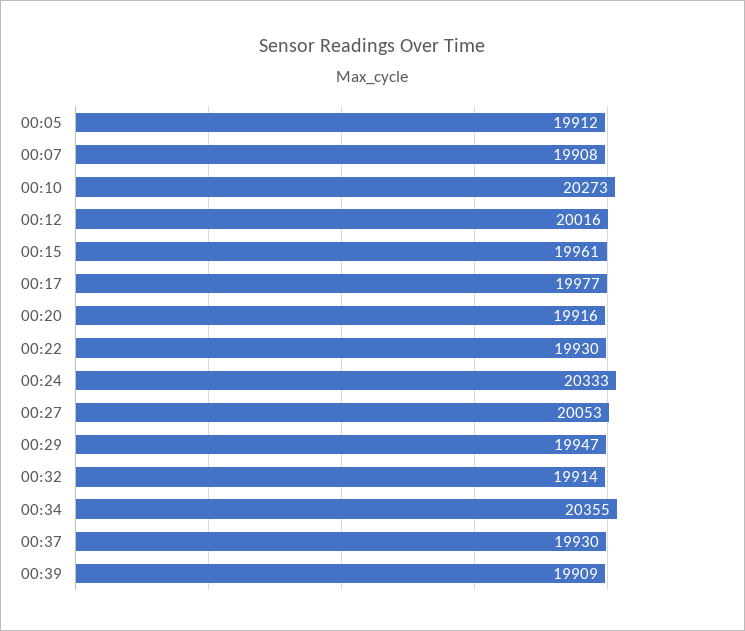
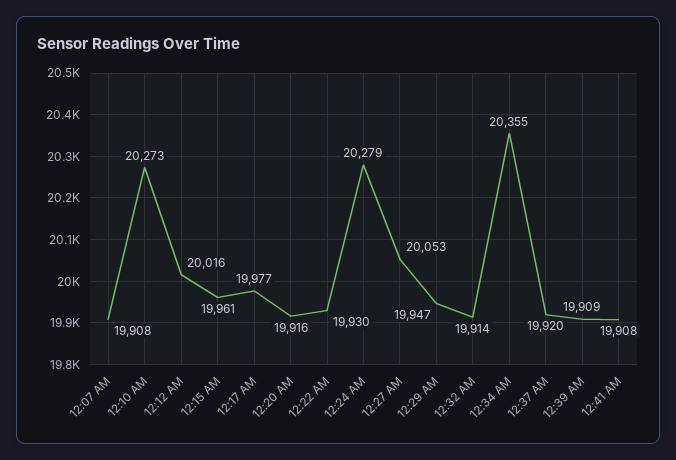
00:05: 19912 -> none
00:24: 20333 -> 20279
00:37: 19930 -> 19920
12:41 AM: none -> 19908

